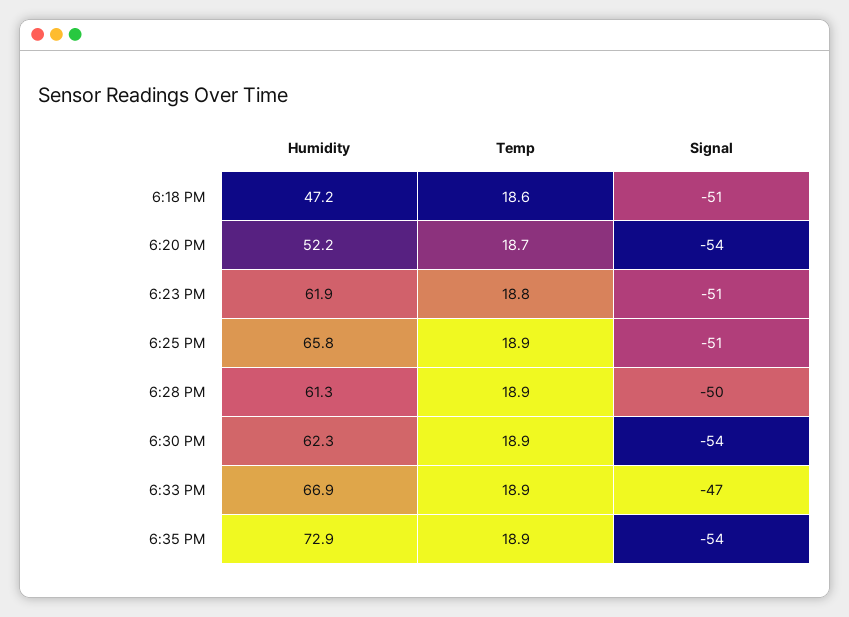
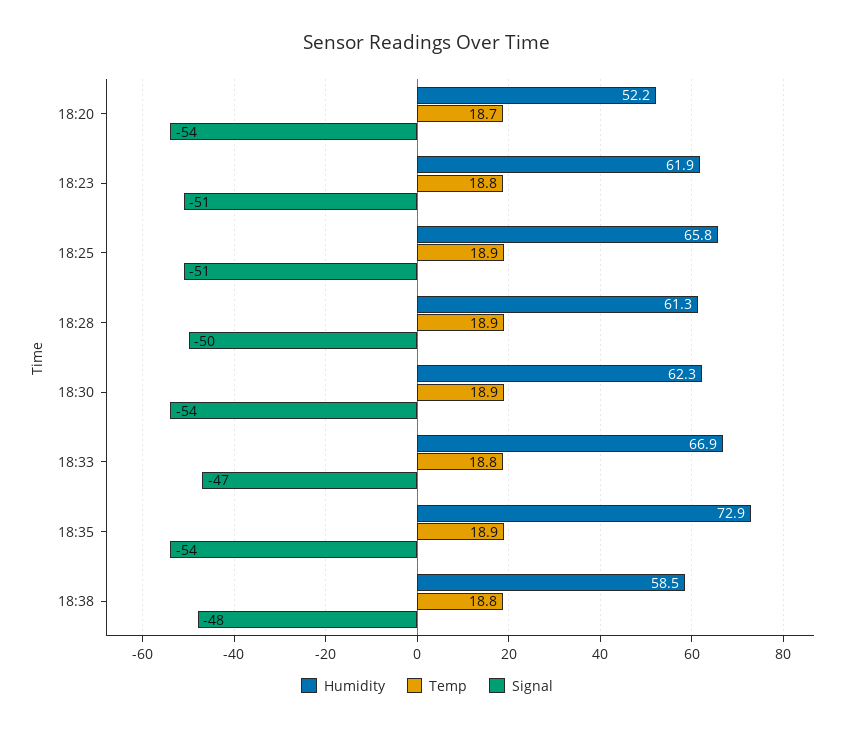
Humidity, 6:18 PM: 47.2 -> none
Temp, 6:18 PM: 18.6 -> none
Signal, 6:18 PM: -51 -> none
Temp, 6:33 PM: 18.9 -> 18.8
Humidity, 18:38: none -> 58.5
Temp, 18:38: none -> 18.8
Signal, 18:38: none -> -48

